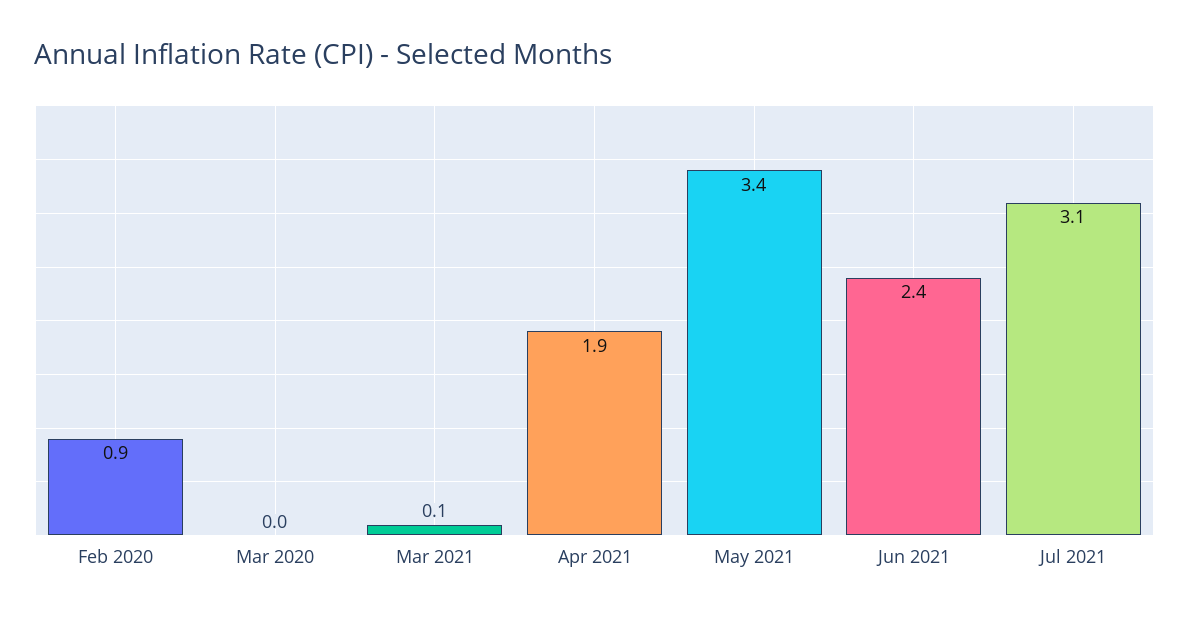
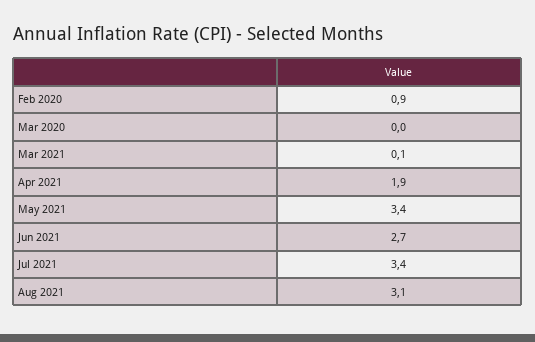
Jun 2021: 2.4 -> 2.7
Jul 2021: 3.1 -> 3.4
Aug 2021: none -> 3.1

